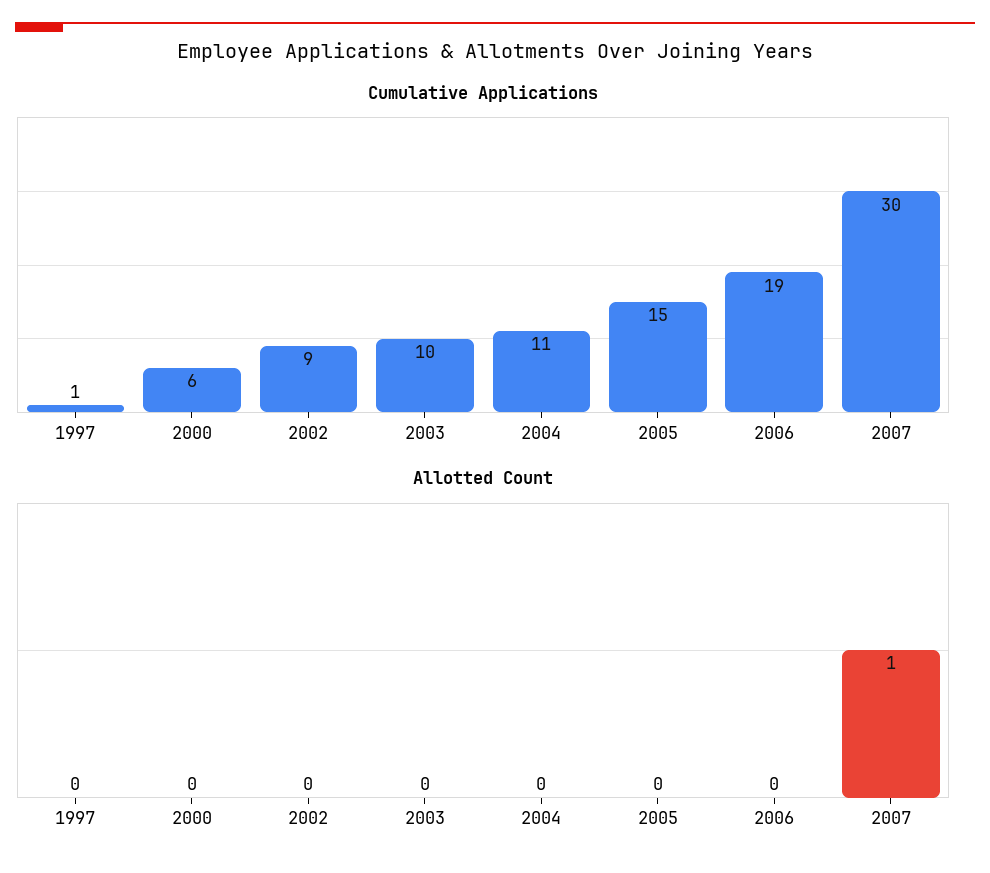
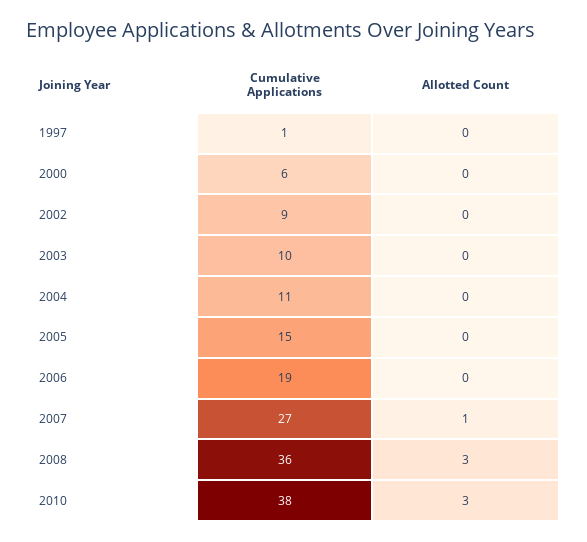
Cumulative Applications, 2007: 30 -> 27
Cumulative Applications, 2008: none -> 36
Allotted Count, 2008: none -> 3
Cumulative Applications, 2010: none -> 38
Allotted Count, 2010: none -> 3

